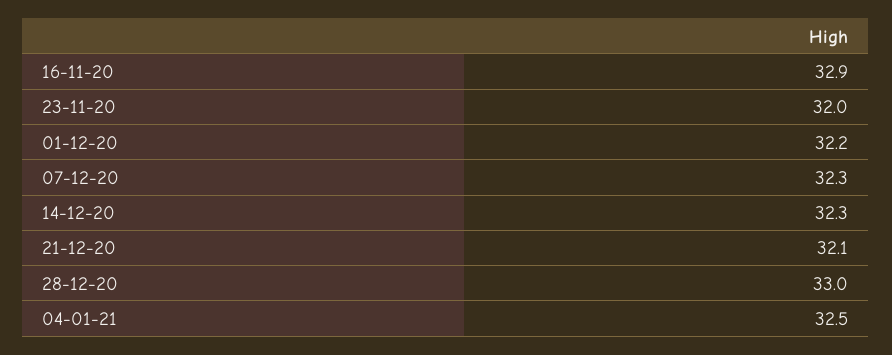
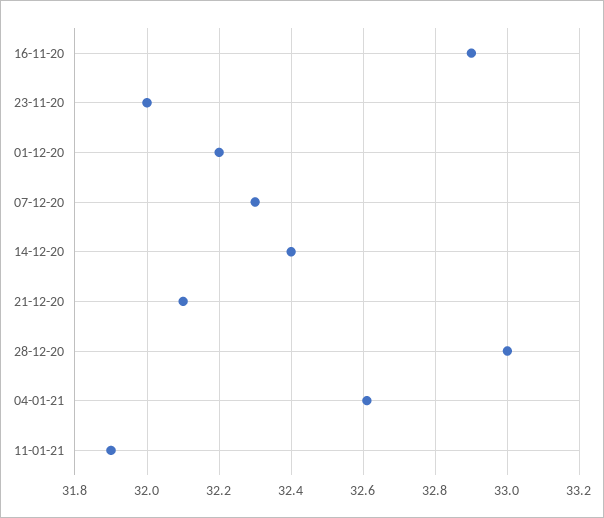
14-12-20: 32.3 -> 32.4
04-01-21: 32.5 -> 32.6
11-01-21: none -> 31.9

